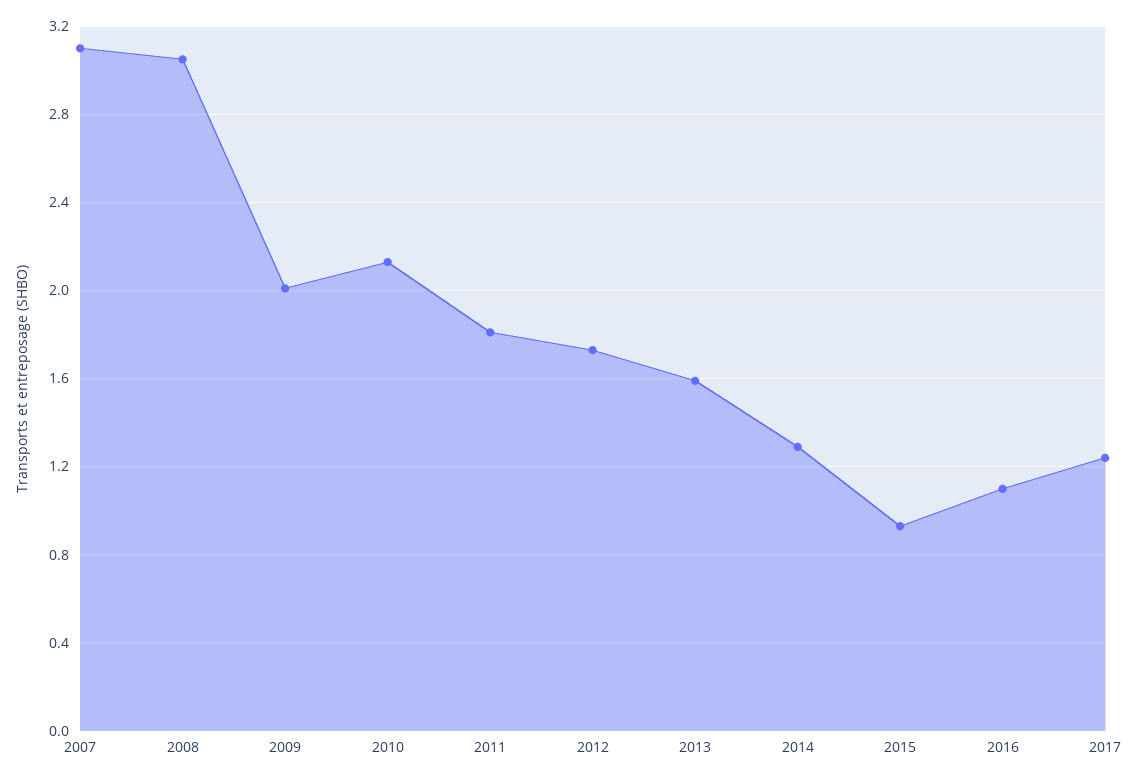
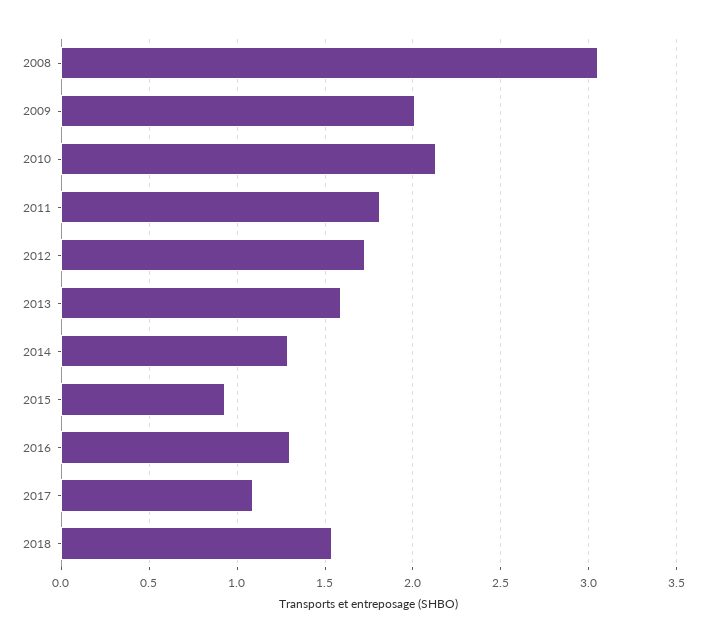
2007: 3.1 -> none
2016: 1.1 -> 1.3
2017: 1.25 -> 1.1
2018: none -> 1.55

